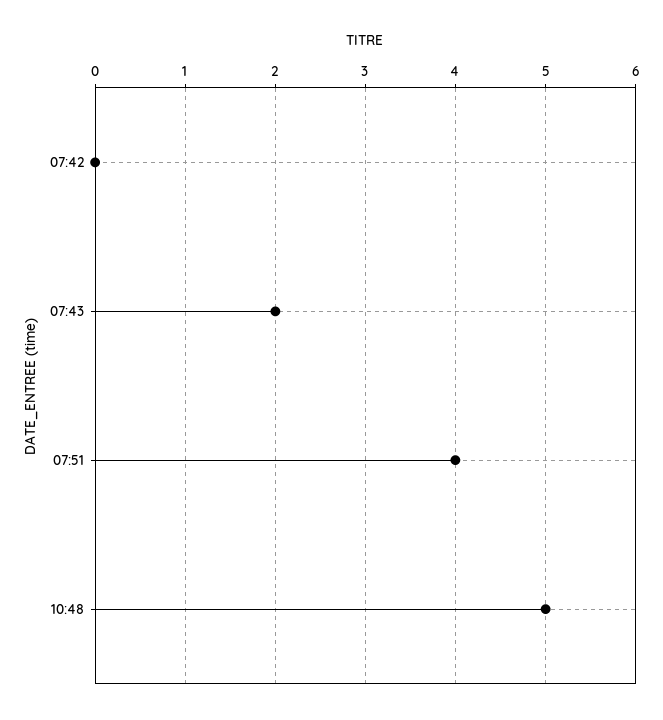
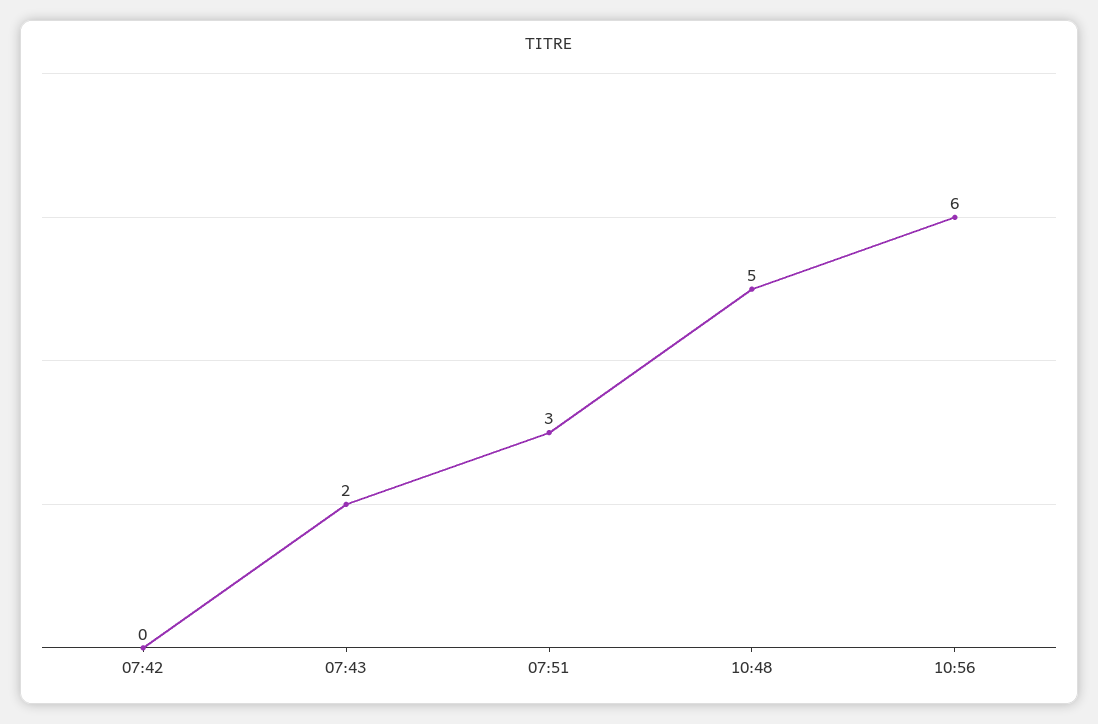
07:51: 4 -> 3
10:56: none -> 6

